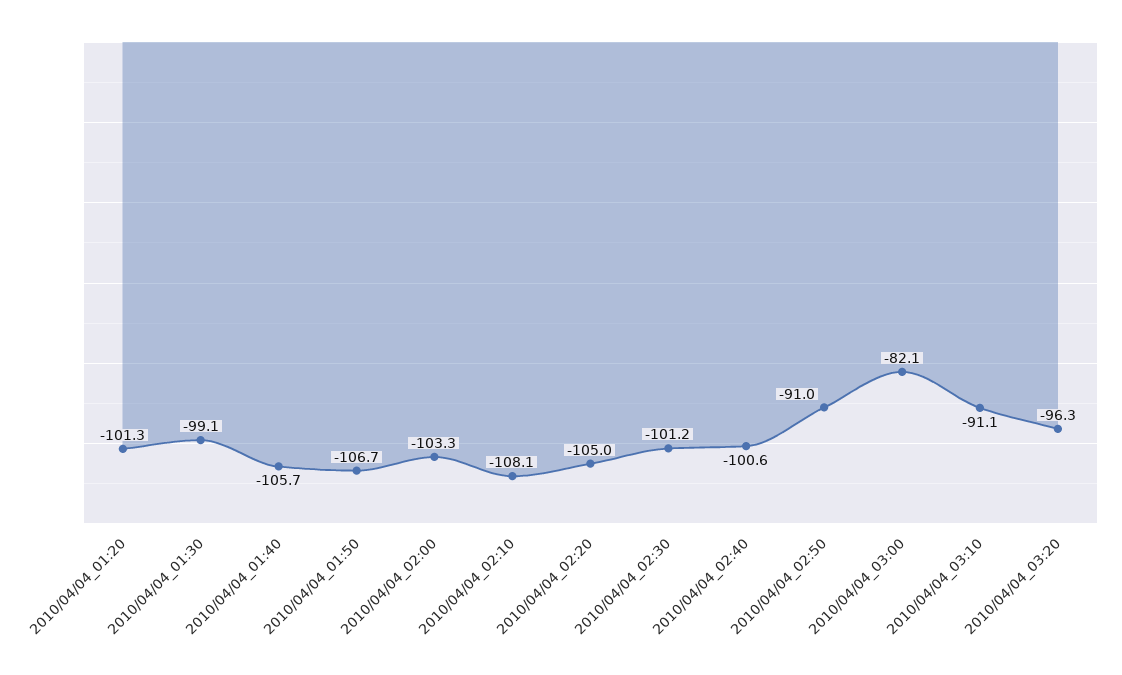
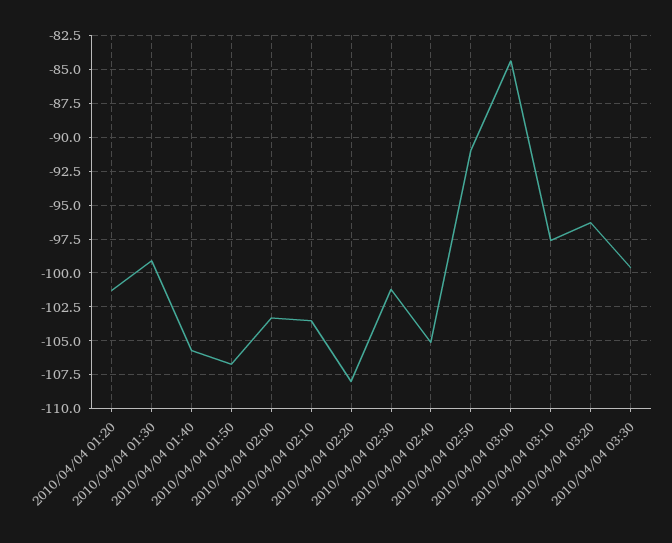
2010/04/04_02:10: -108.1 -> -103.5
2010/04/04_02:20: -105 -> -108
2010/04/04_02:40: -100.6 -> -105
2010/04/04_03:00: -82.1 -> -84.5
2010/04/04_03:10: -91.1 -> -97.5
2010/04/04 03:30: none -> -99.5

